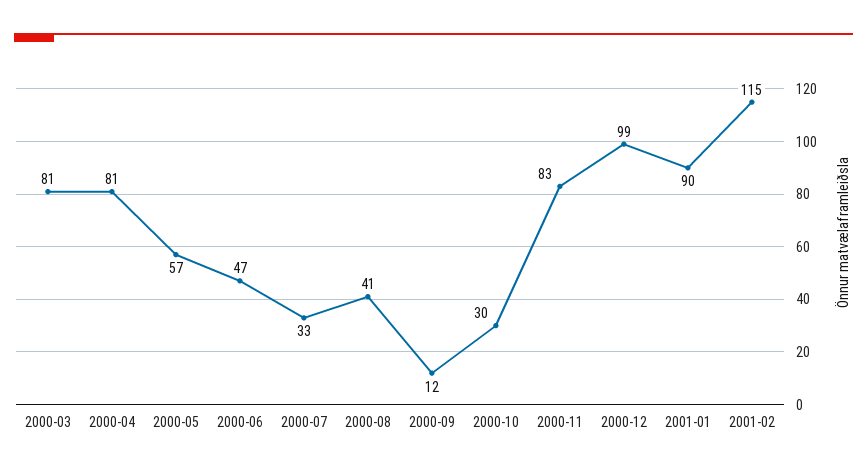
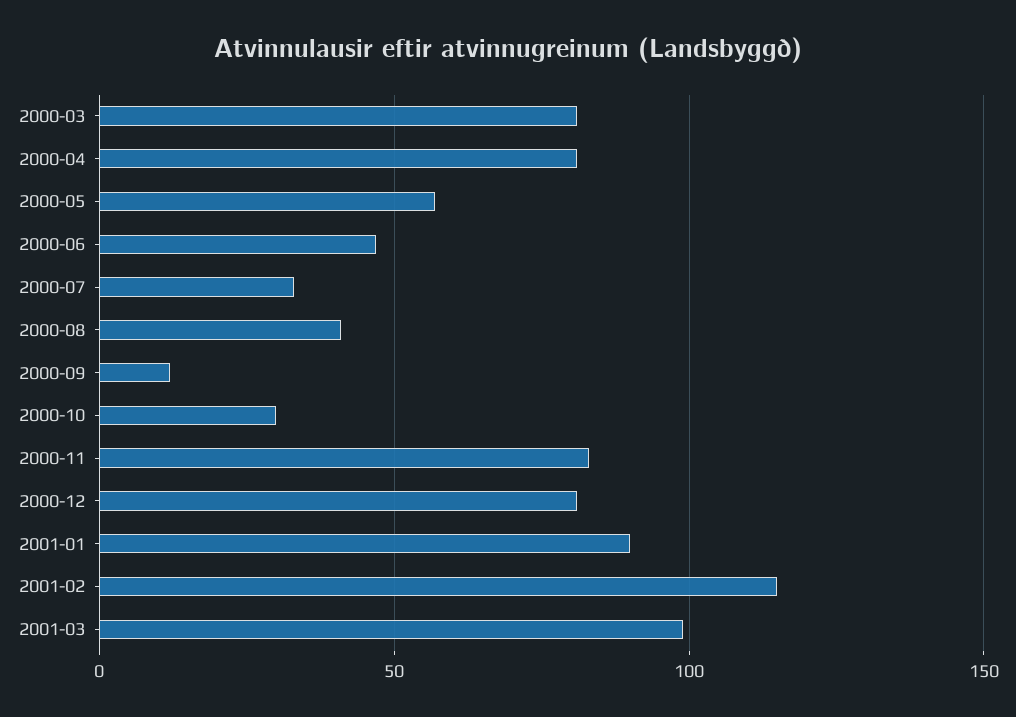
2000-12: 99 -> 80
2001-03: none -> 100

